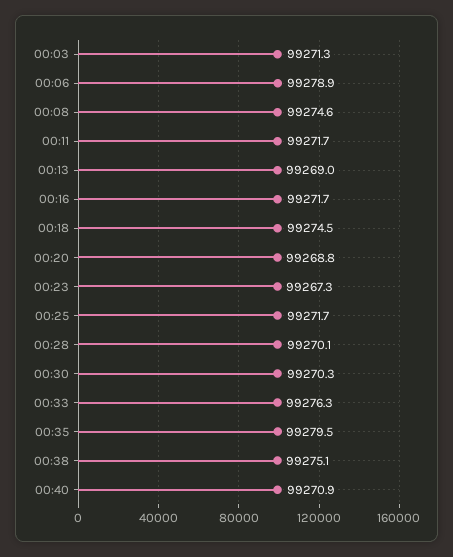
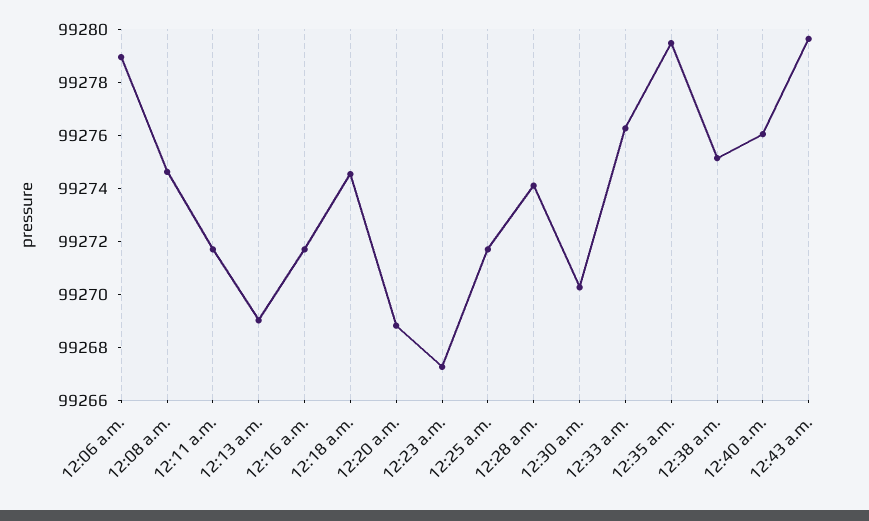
00:03: 99271.3 -> none
00:28: 99270.1 -> 99274
00:40: 99270.9 -> 99276
12:43 a.m.: none -> 99279.5

